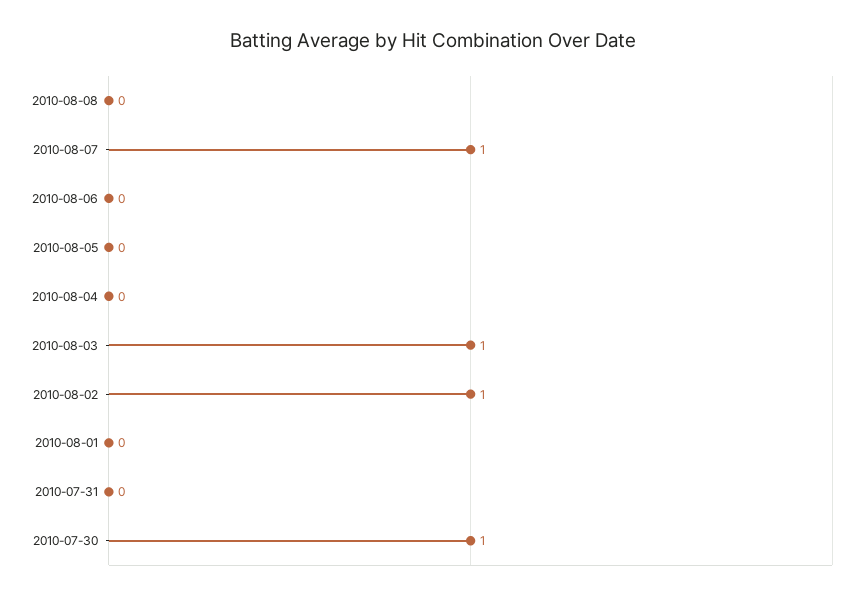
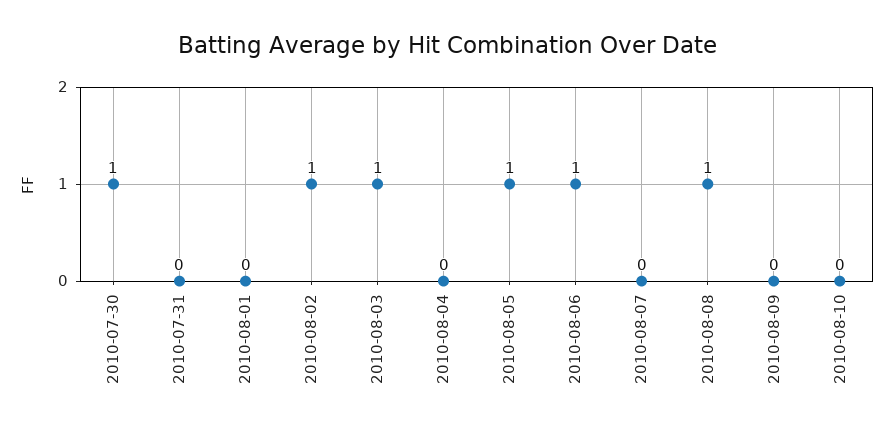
2010-08-08: 0 -> 1
2010-08-07: 1 -> 0
2010-08-06: 0 -> 1
2010-08-05: 0 -> 1
2010-08-09: none -> 0
2010-08-10: none -> 0

